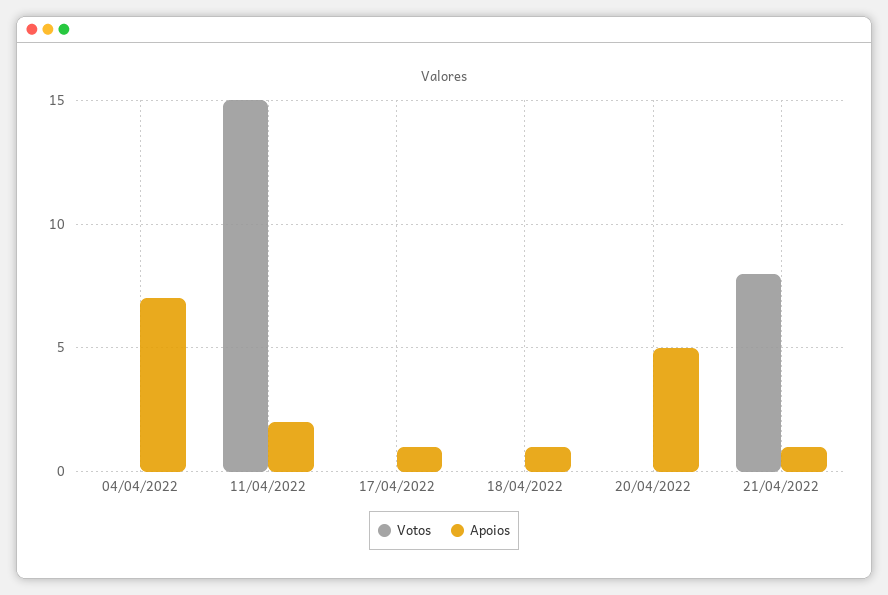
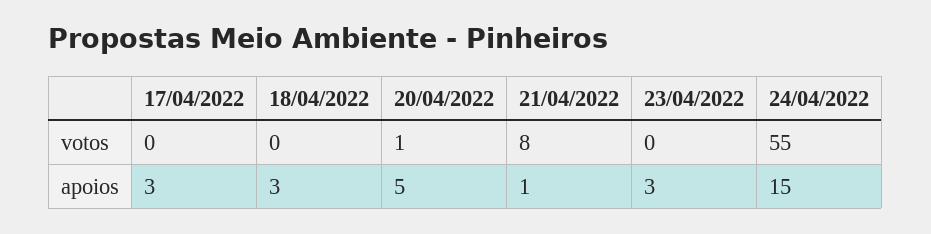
Votos, 04/04/2022: 0 -> none
Apoios, 04/04/2022: 7 -> none
Votos, 11/04/2022: 15 -> none
Apoios, 11/04/2022: 2 -> none
Apoios, 17/04/2022: 1 -> 3
Apoios, 18/04/2022: 1 -> 3
Votos, 20/04/2022: 0 -> 1
Votos, 23/04/2022: none -> 0
Votos, 24/04/2022: none -> 55
Apoios, 23/04/2022: none -> 3
Apoios, 24/04/2022: none -> 15

